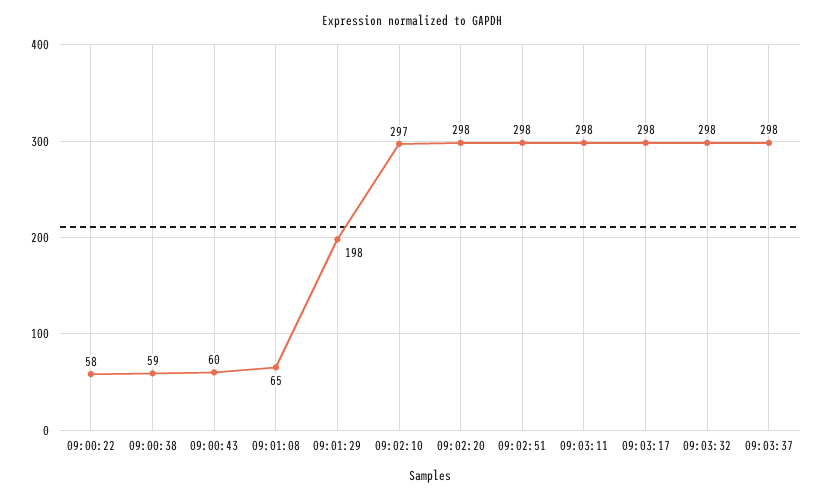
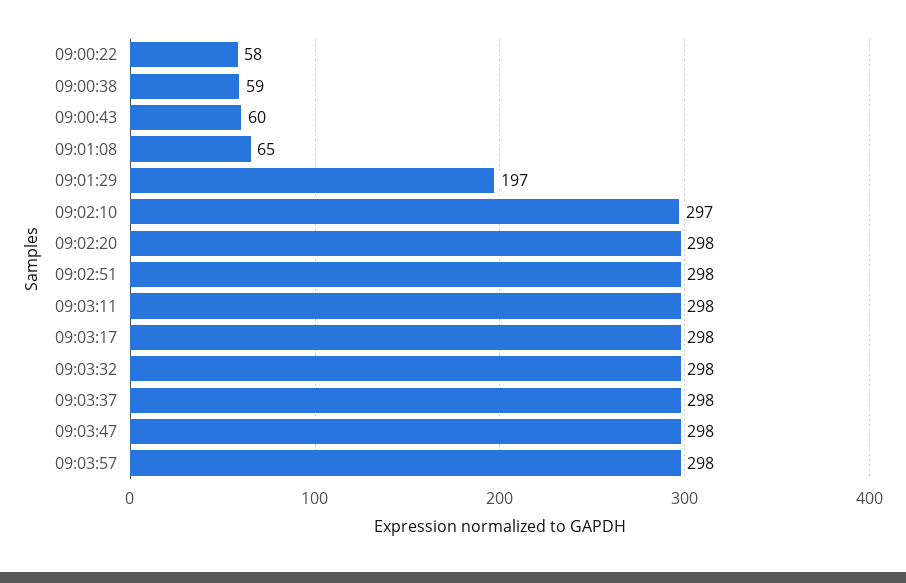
09:01:29: 198 -> 197
09:03:47: none -> 298
09:03:57: none -> 298

